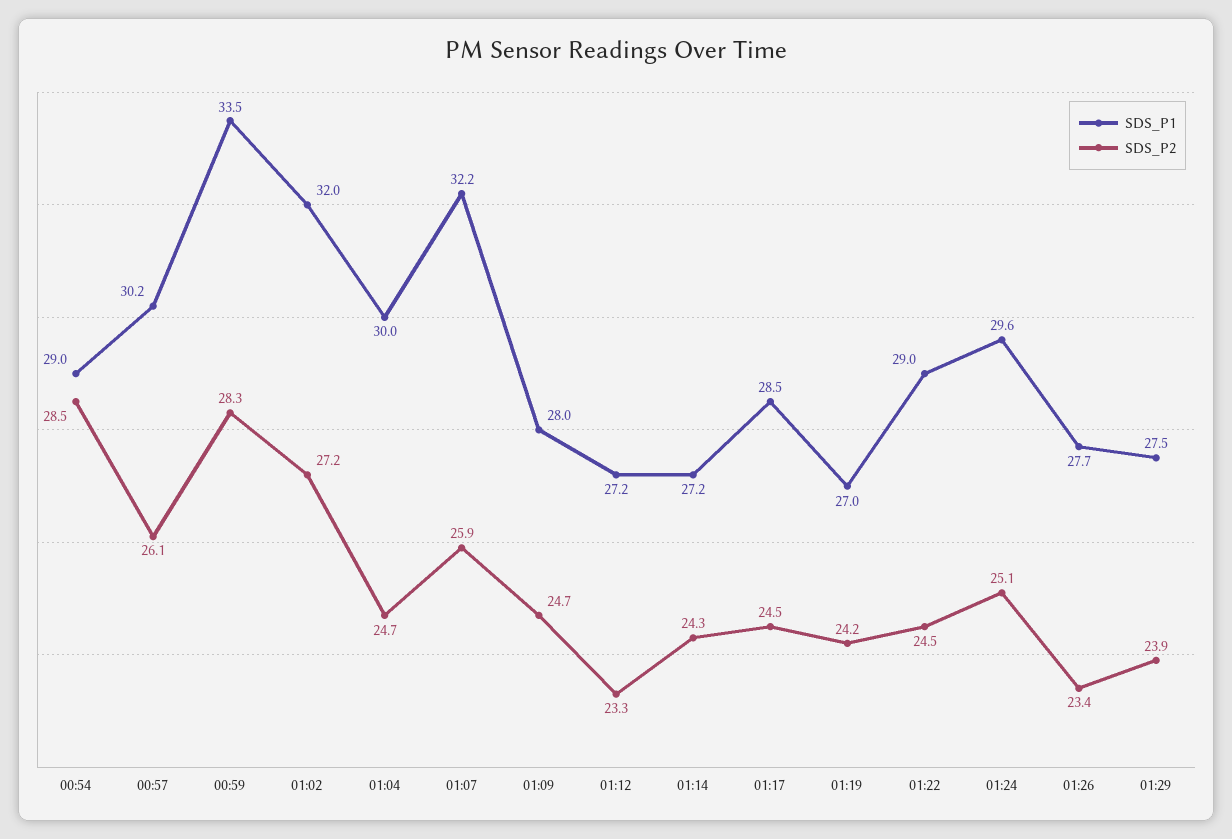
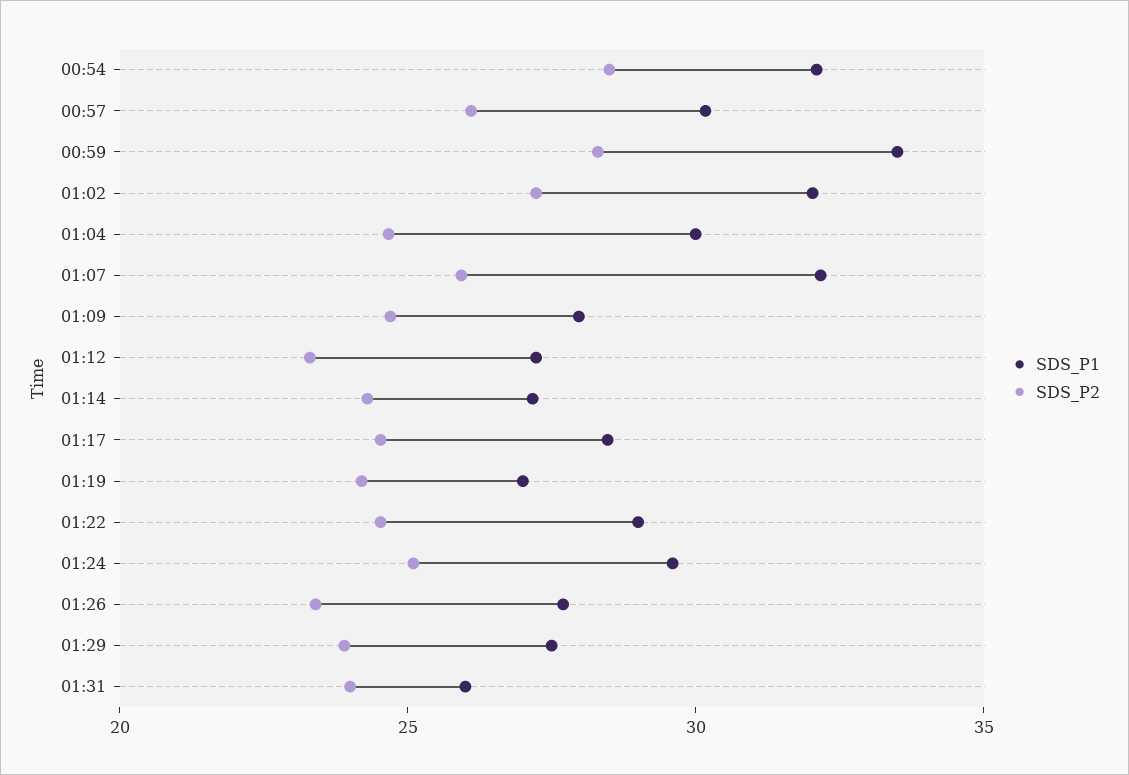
SDS_P1, 00:54: 29 -> 32
SDS_P1, 01:31: none -> 26
SDS_P2, 01:31: none -> 24

